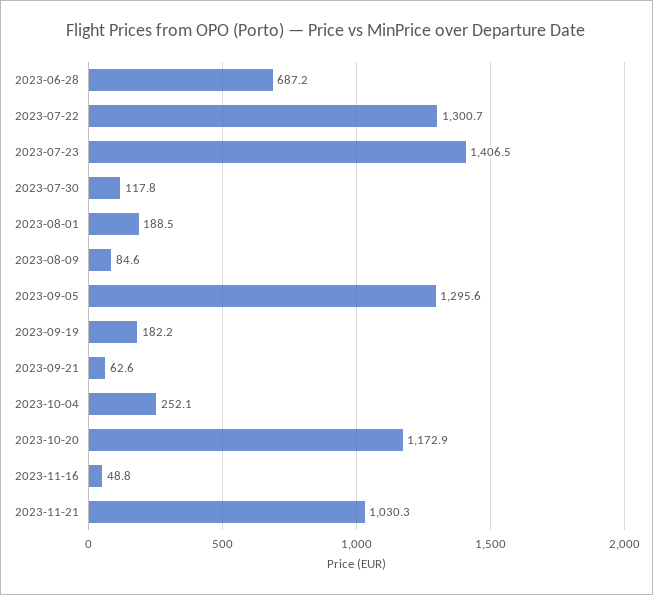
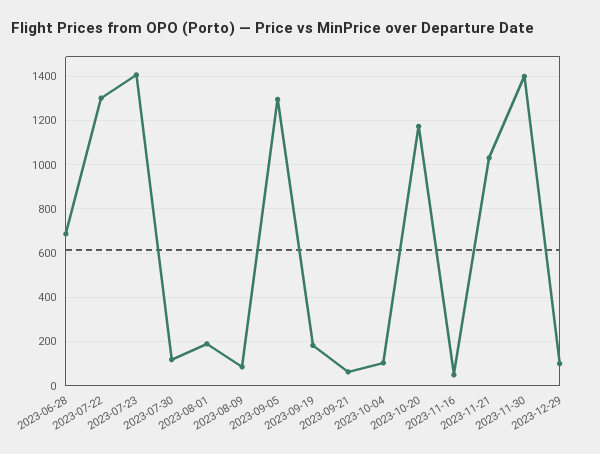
2023-10-04: 252.1 -> 100
2023-11-30: none -> 1400
2023-12-29: none -> 100

